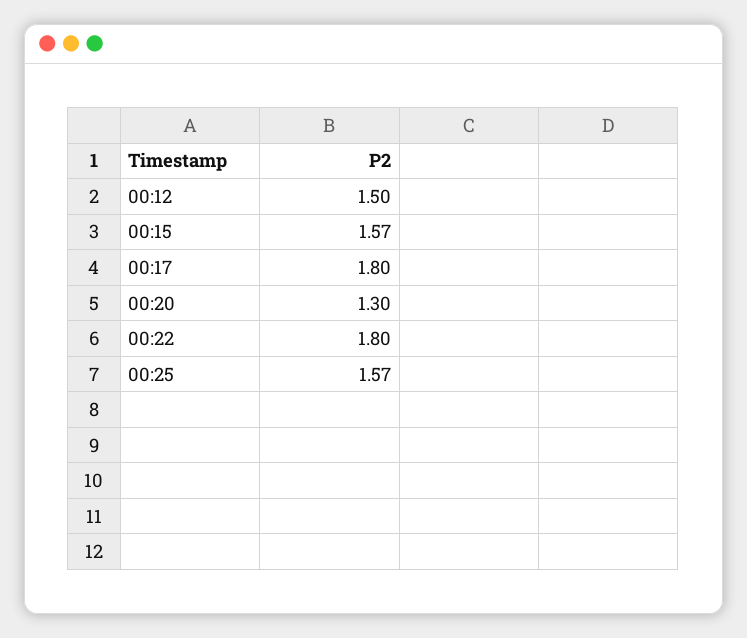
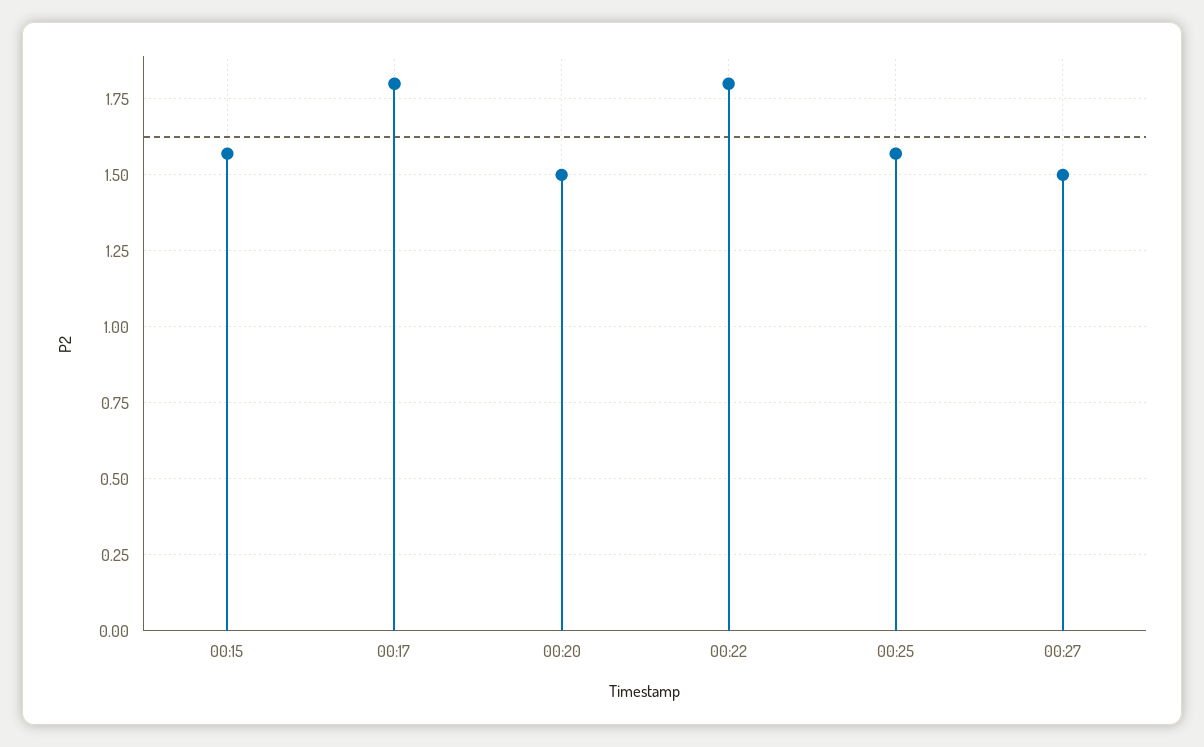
00:12: 1.5 -> none
00:20: 1.3 -> 1.5
00:27: none -> 1.5

